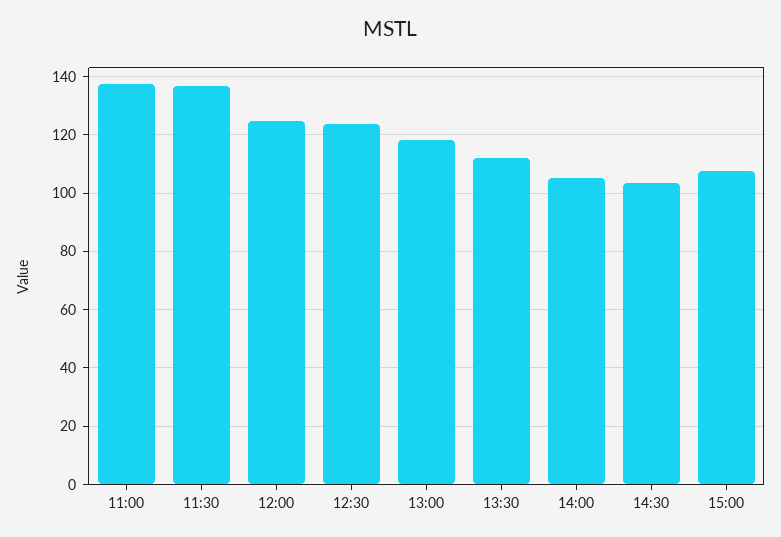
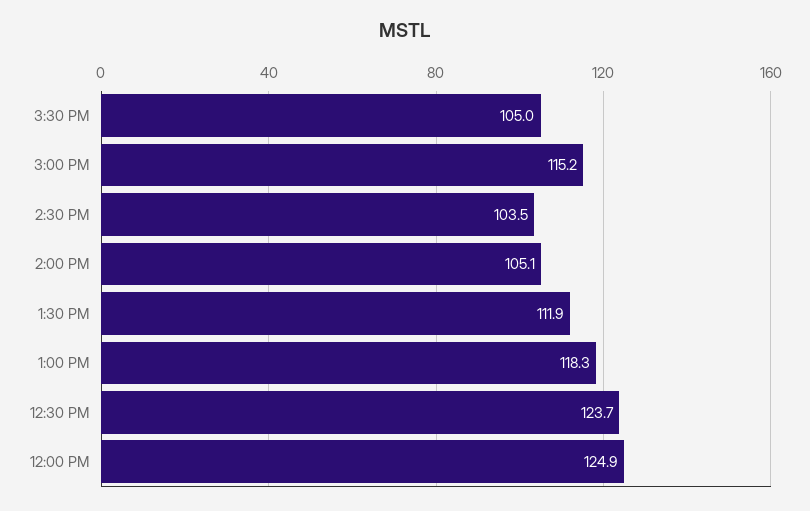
11:00: 137.5 -> none
11:30: 137.5 -> none
15:00: 107.5 -> 115.2
3:30 PM: none -> 105

